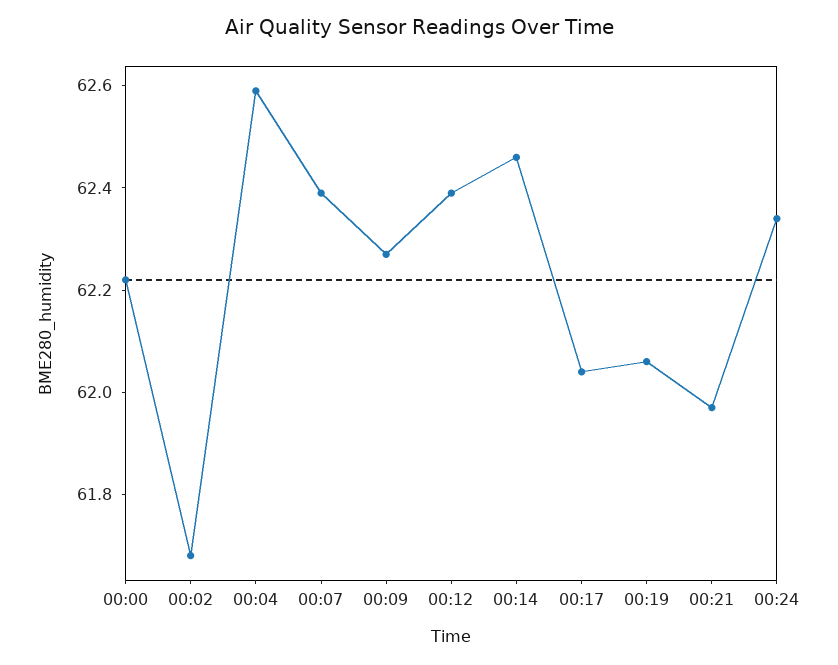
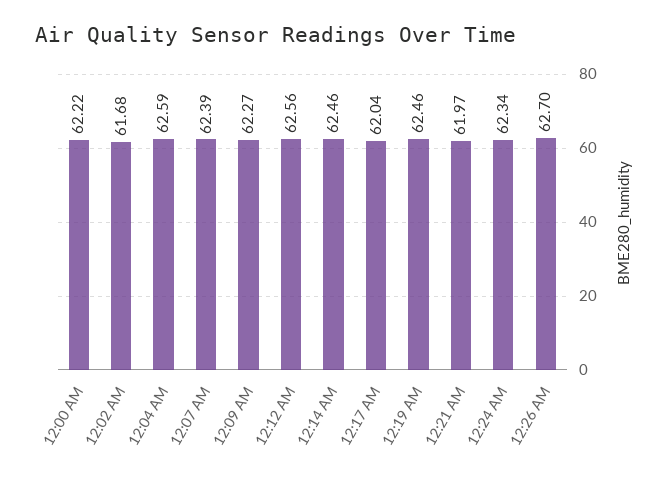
00:12: 62.4 -> 62.56
00:19: 62.05 -> 62.46
12:26 AM: none -> 62.7

